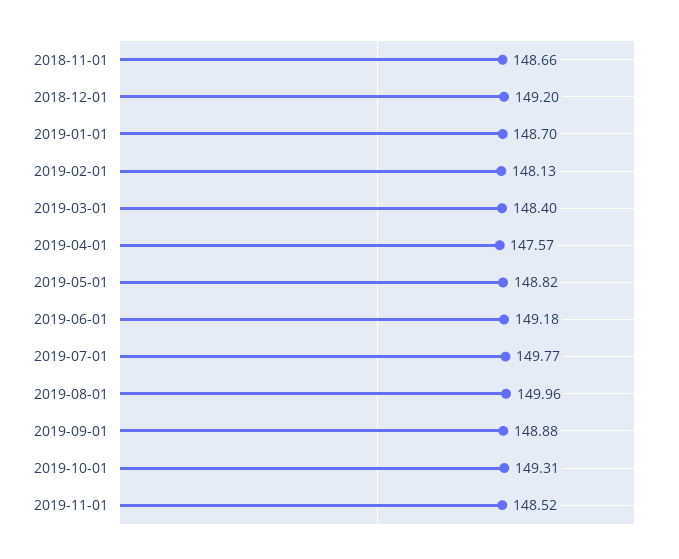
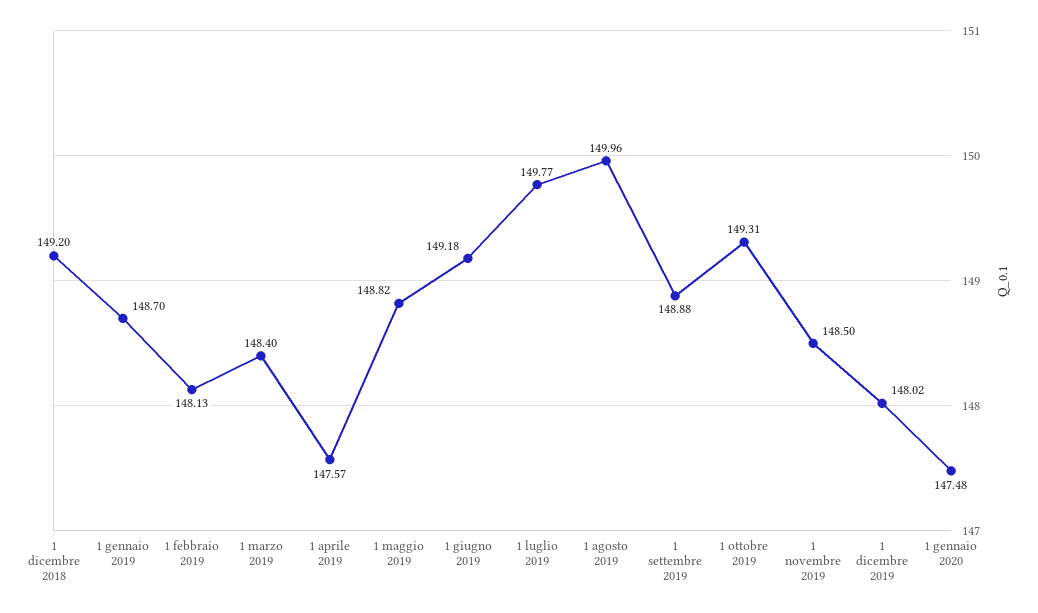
2018-11-01: 148.66 -> none
2019-11-01: 148.52 -> 148.5
1 dicembre 2019: none -> 148.02
1 gennaio 2020: none -> 147.48

